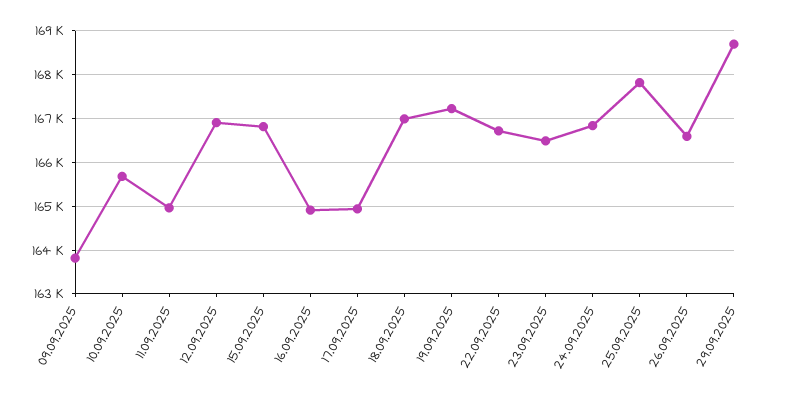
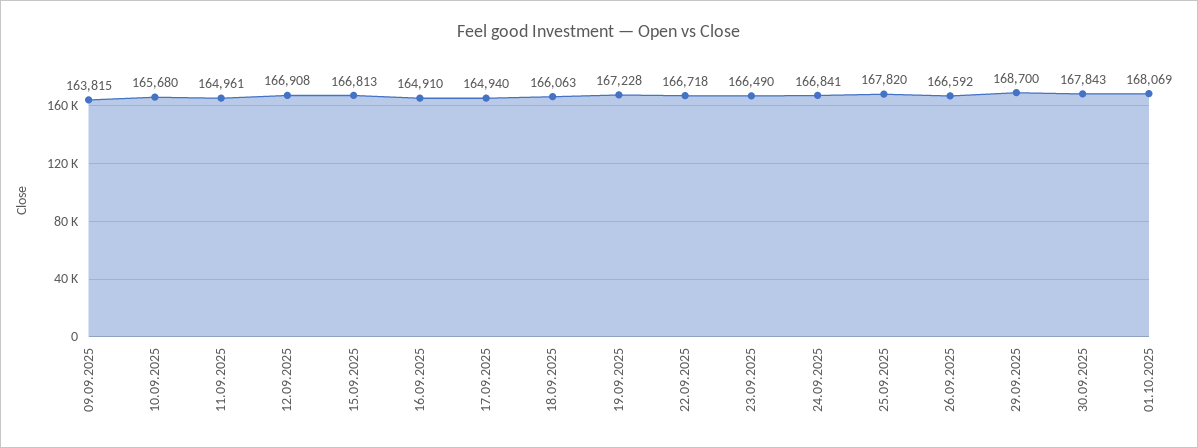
18.09.2025: 167000 -> 166063
30.09.2025: none -> 167843
01.10.2025: none -> 168069

